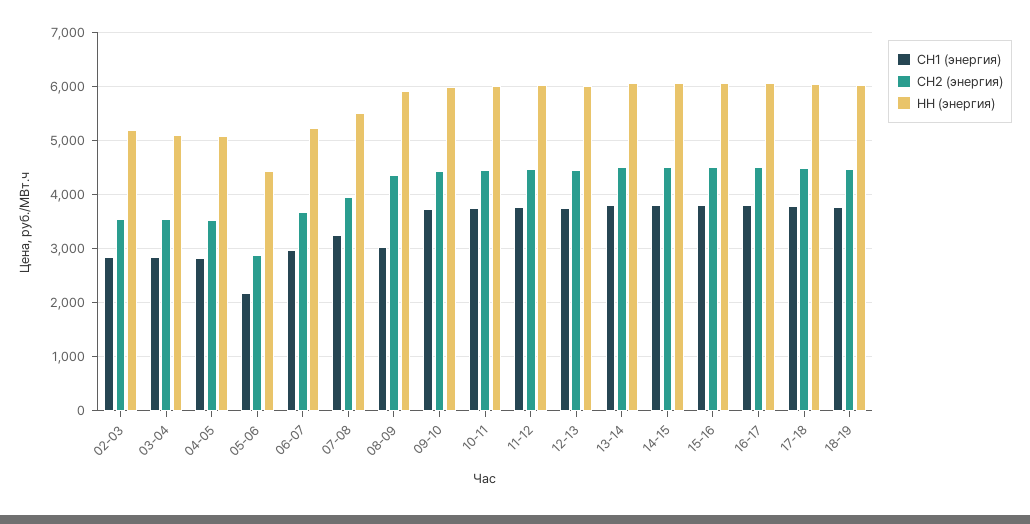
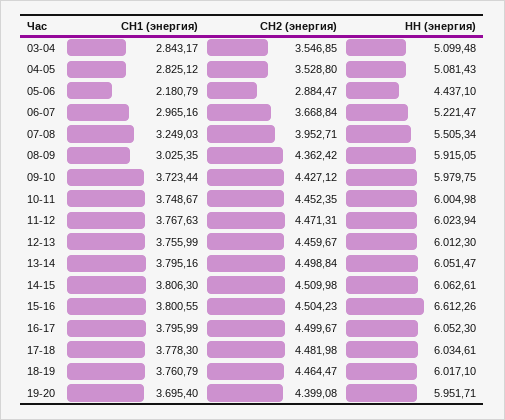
СН1 (энергия), 02-03: 2800 -> none
СН2 (энергия), 02-03: 3600 -> none
НН (энергия), 02-03: 5200 -> none
НН (энергия), 15-16: 6000 -> 6612.26
СН1 (энергия), 19-20: none -> 3695.4
СН2 (энергия), 19-20: none -> 4399.08
НН (энергия), 19-20: none -> 5951.71

